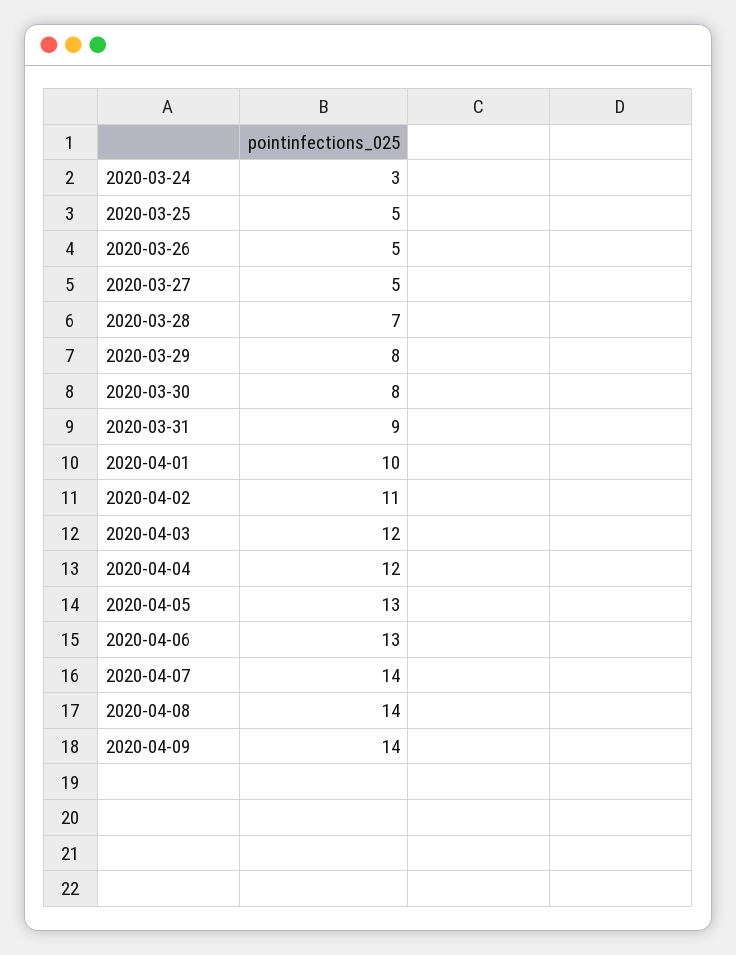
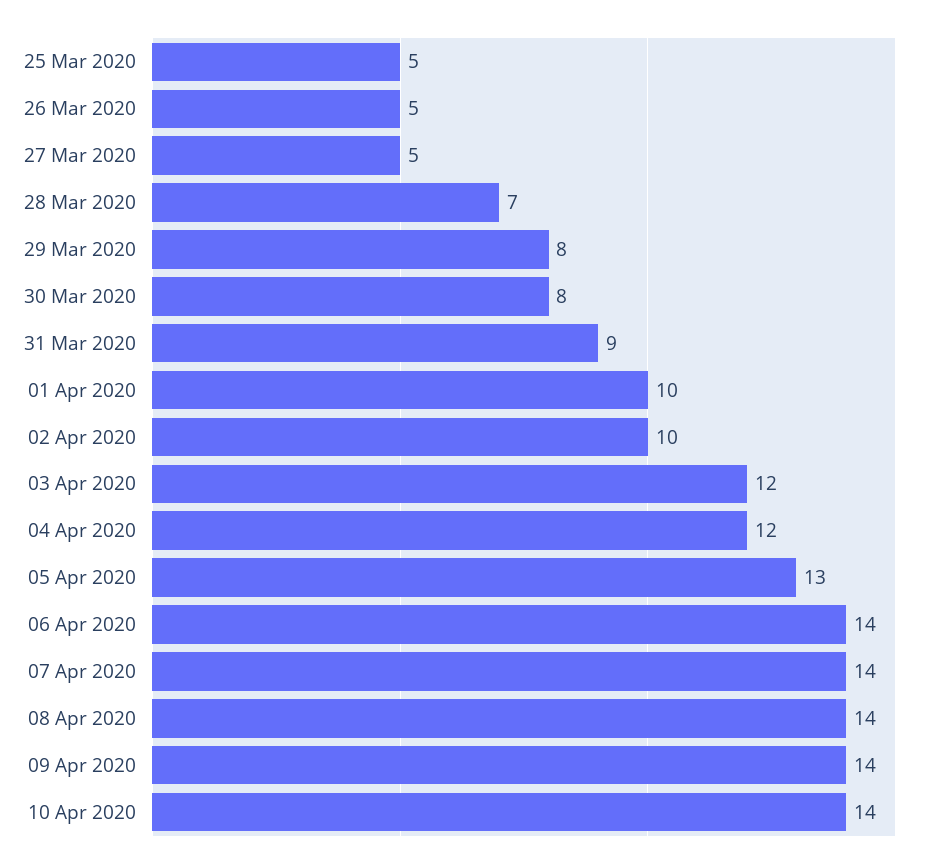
2020-03-24: 3 -> none
2020-04-02: 11 -> 10
2020-04-06: 13 -> 14
10 Apr 2020: none -> 14

